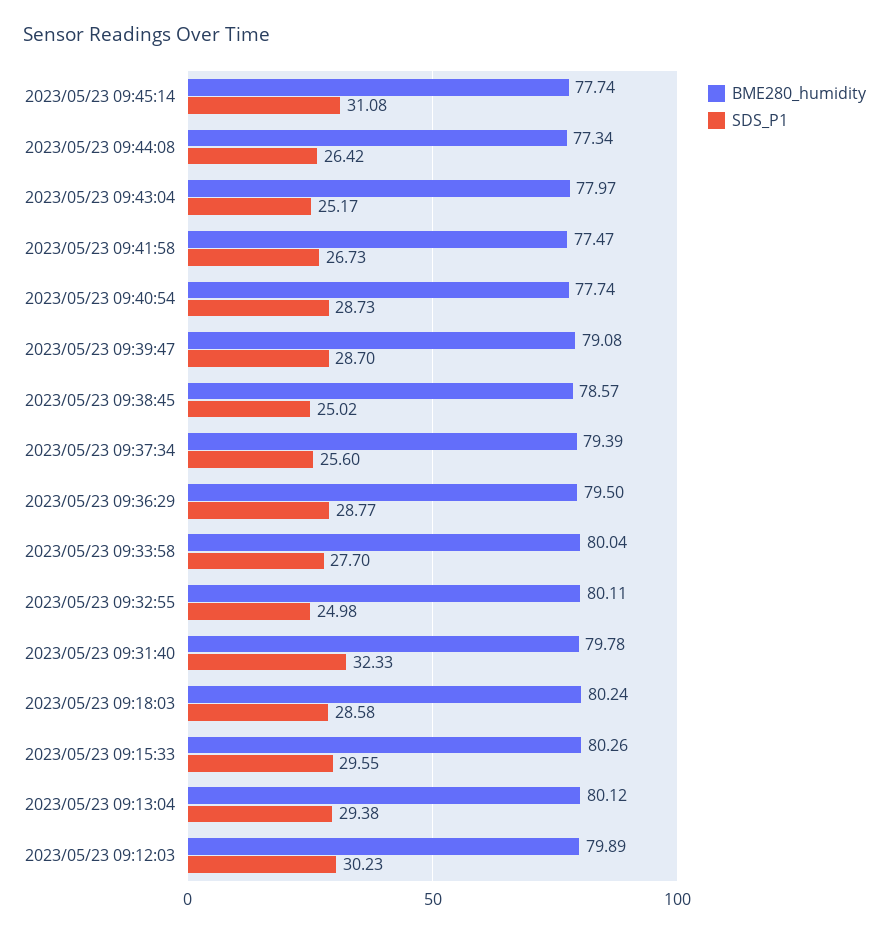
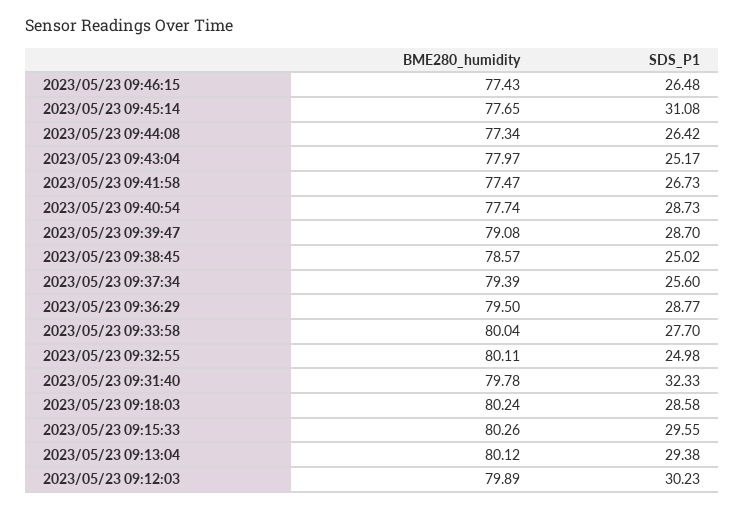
BME280_humidity, 2023/05/23 09:45:14: 77.74 -> 77.65
BME280_humidity, 2023/05/23 09:46:15: none -> 77.43
SDS_P1, 2023/05/23 09:46:15: none -> 26.48

